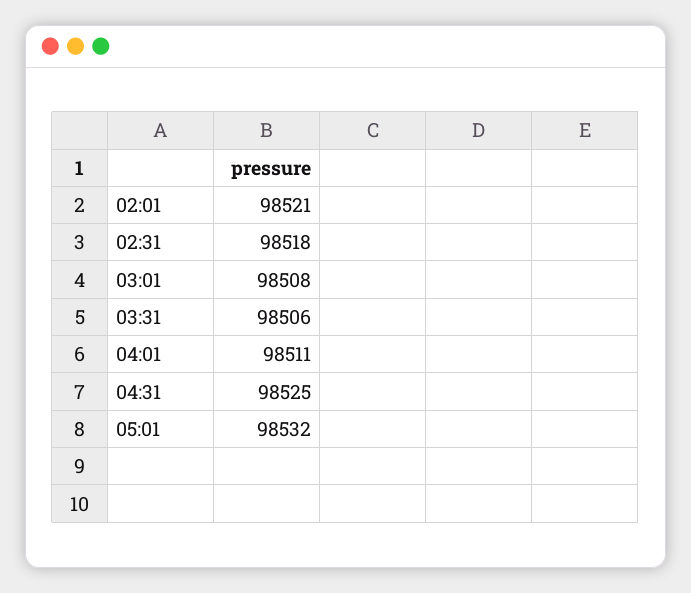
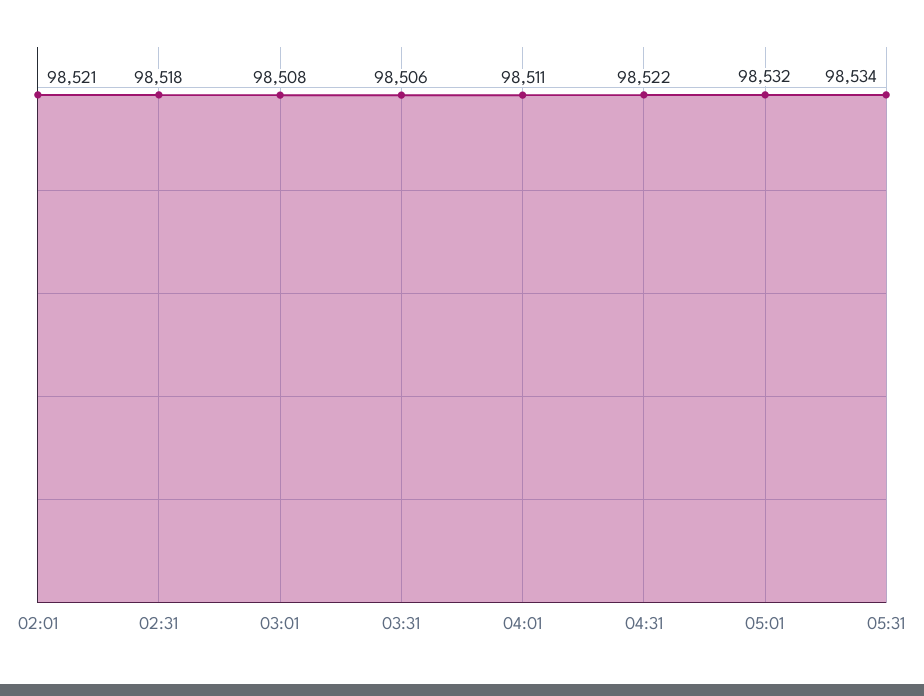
04:31: 98525 -> 98522
05:31: none -> 98534

